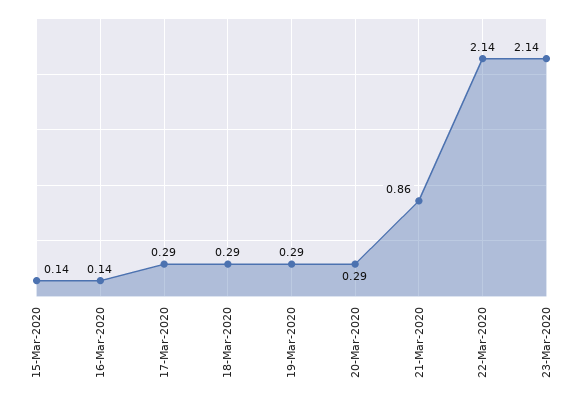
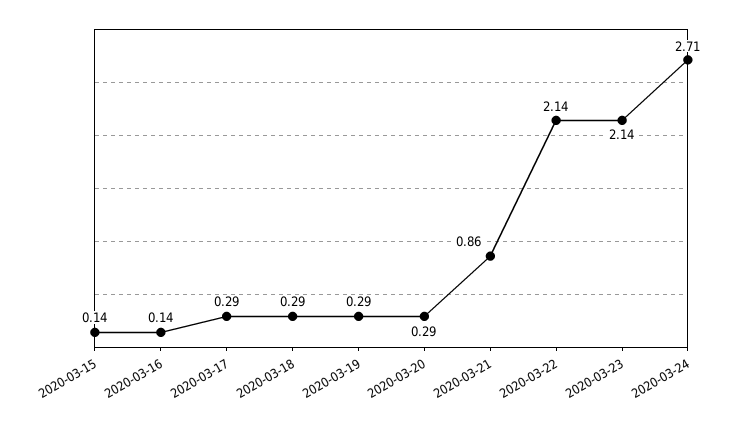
2020-03-24: none -> 2.71

